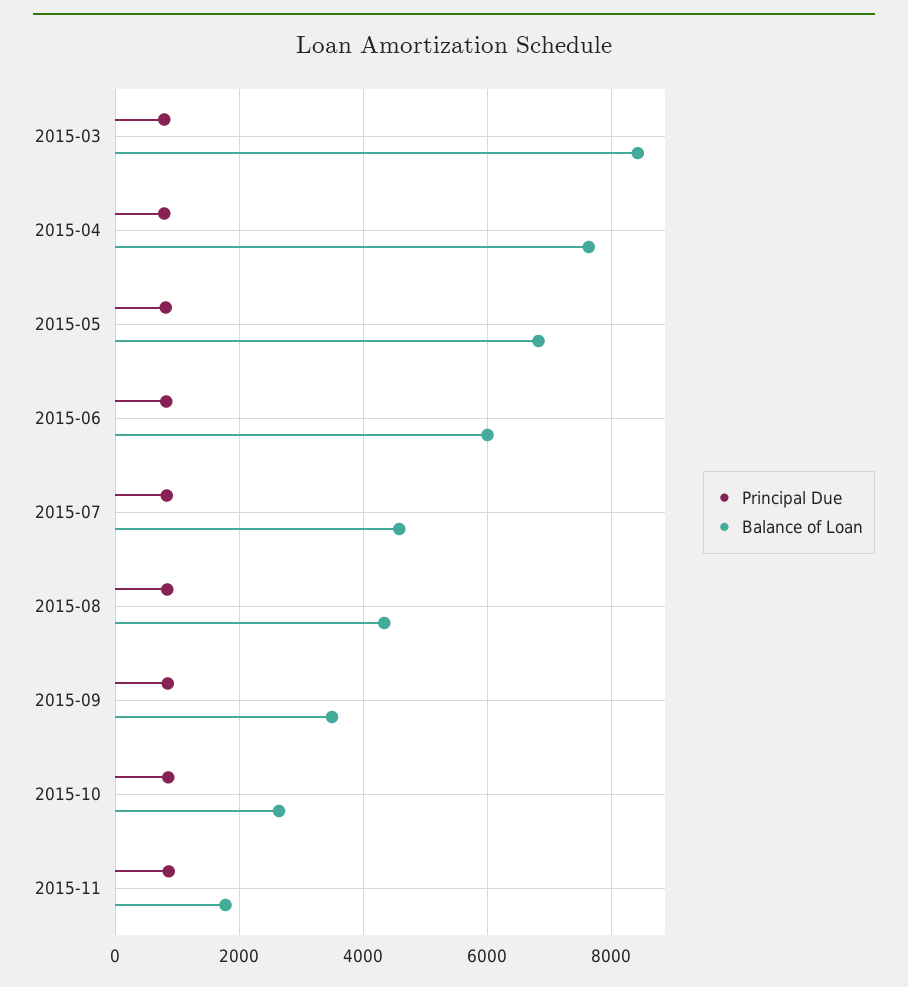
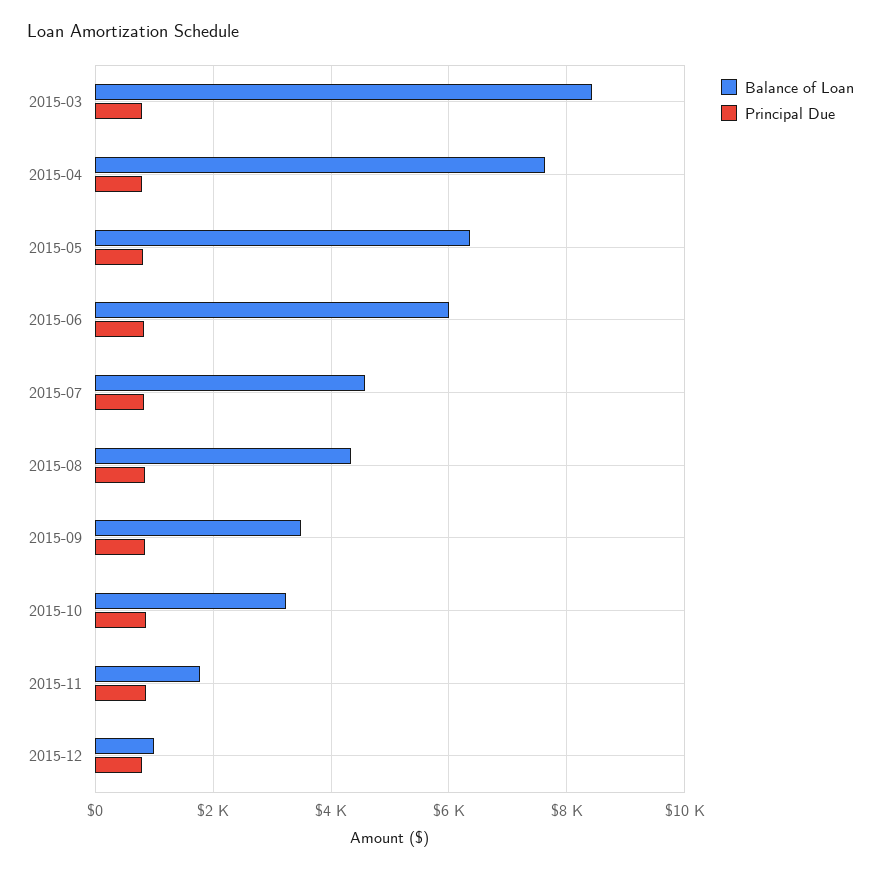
Balance of Loan, 2015-05: 6800 -> 6400
Balance of Loan, 2015-10: 2600 -> 3200
Balance of Loan, 2015-12: none -> 1000
Principal Due, 2015-12: none -> 800

